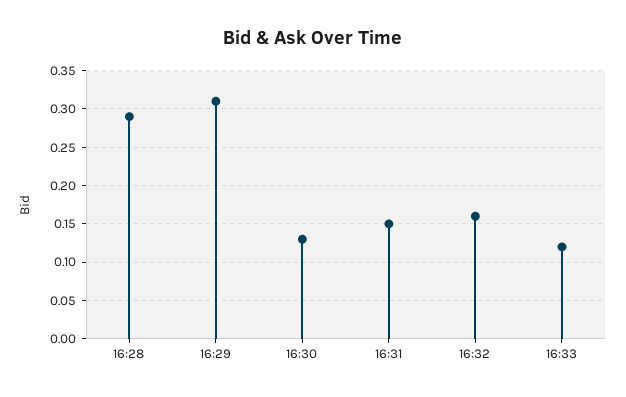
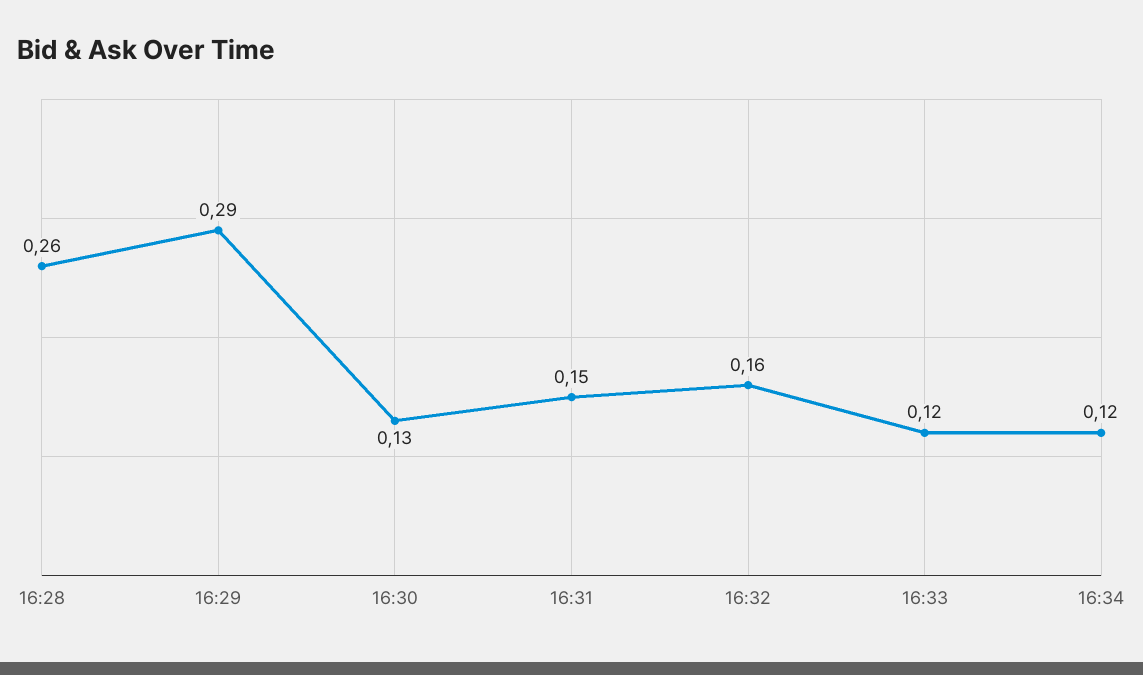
16:28: 0.29 -> 0.26
16:29: 0.31 -> 0.29
16:34: none -> 0.12

